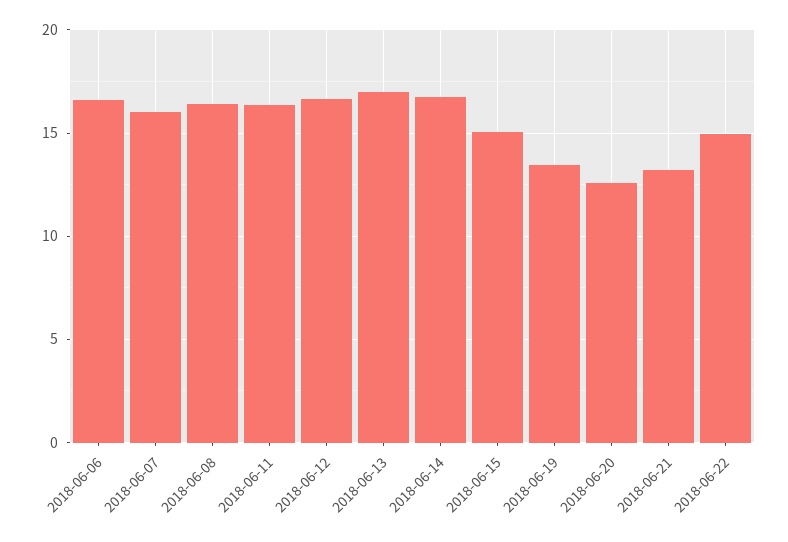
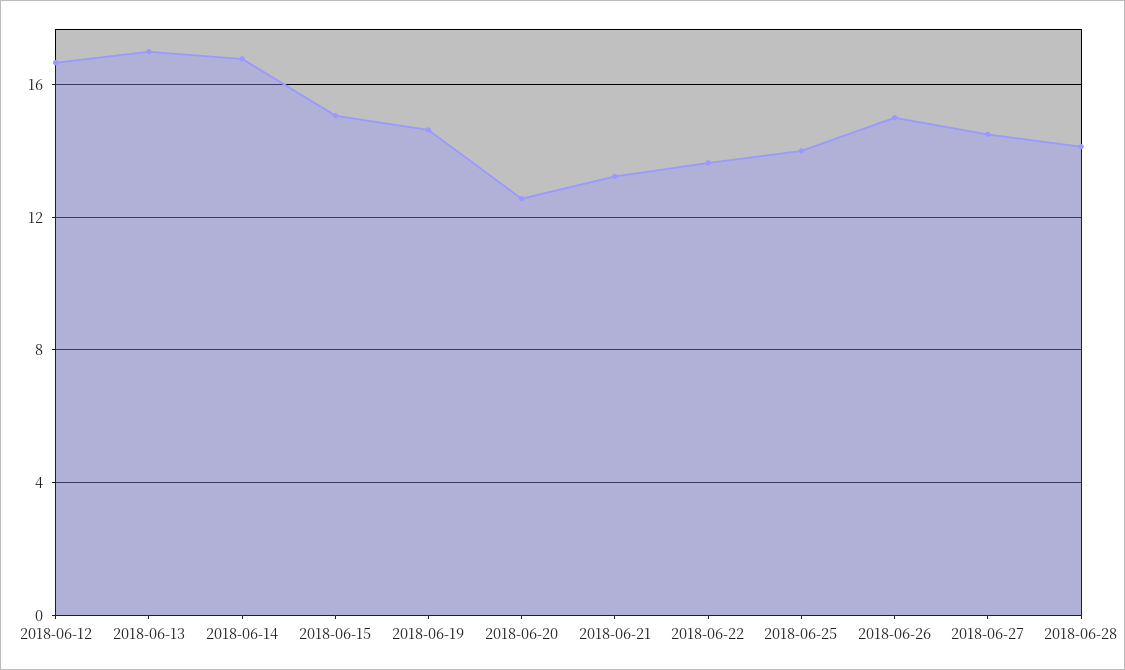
2018-06-06: 16.5 -> none
2018-06-07: 16 -> none
2018-06-08: 16.5 -> none
2018-06-11: 16.5 -> none
2018-06-19: 13.5 -> 14.5
2018-06-22: 15 -> 13.5
2018-06-25: none -> 14
2018-06-26: none -> 15
2018-06-27: none -> 14.5
2018-06-28: none -> 14

